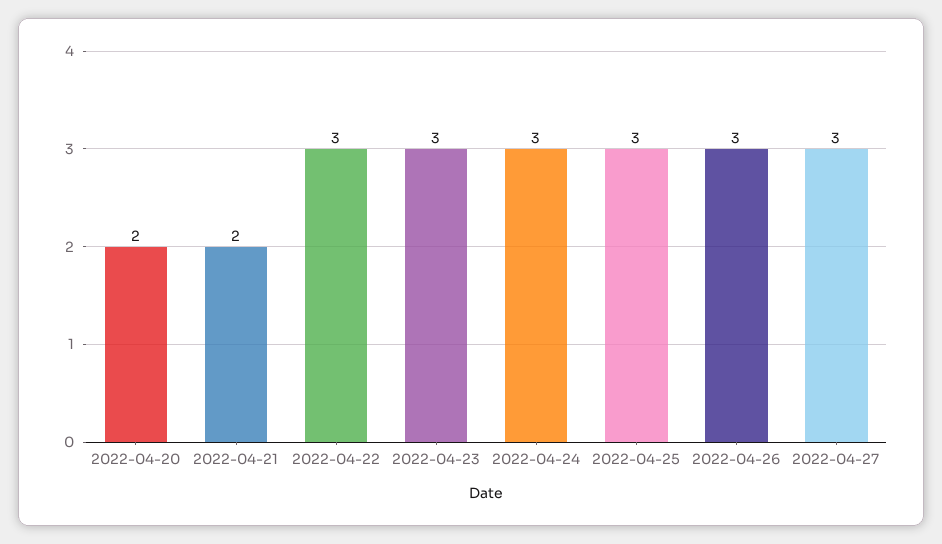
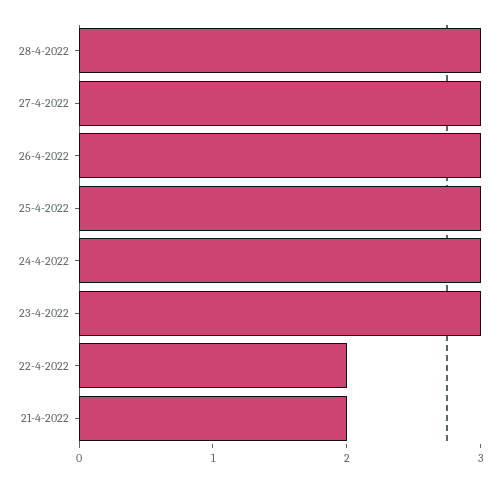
2022-04-20: 2 -> none
2022-04-22: 3 -> 2
28-4-2022: none -> 3

